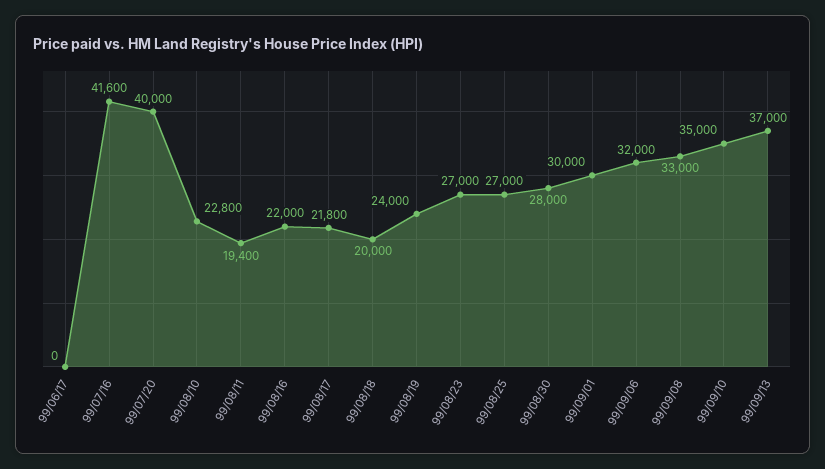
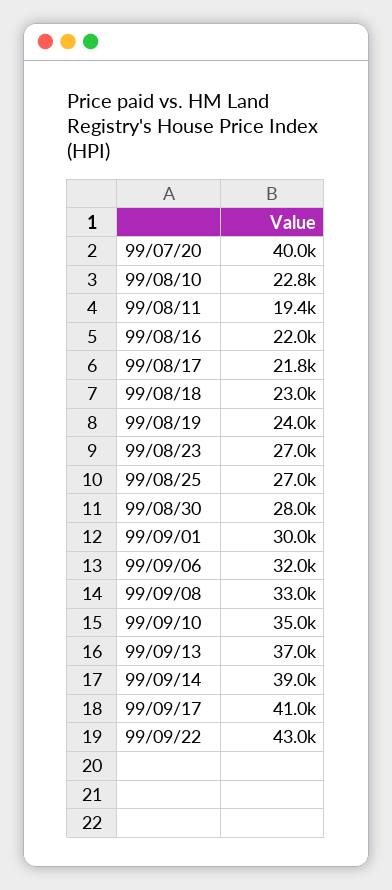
99/06/17: 0 -> none
99/07/16: 41600 -> none
99/08/18: 20000 -> 23000
99/09/14: none -> 39000
99/09/17: none -> 41000
99/09/22: none -> 43000

